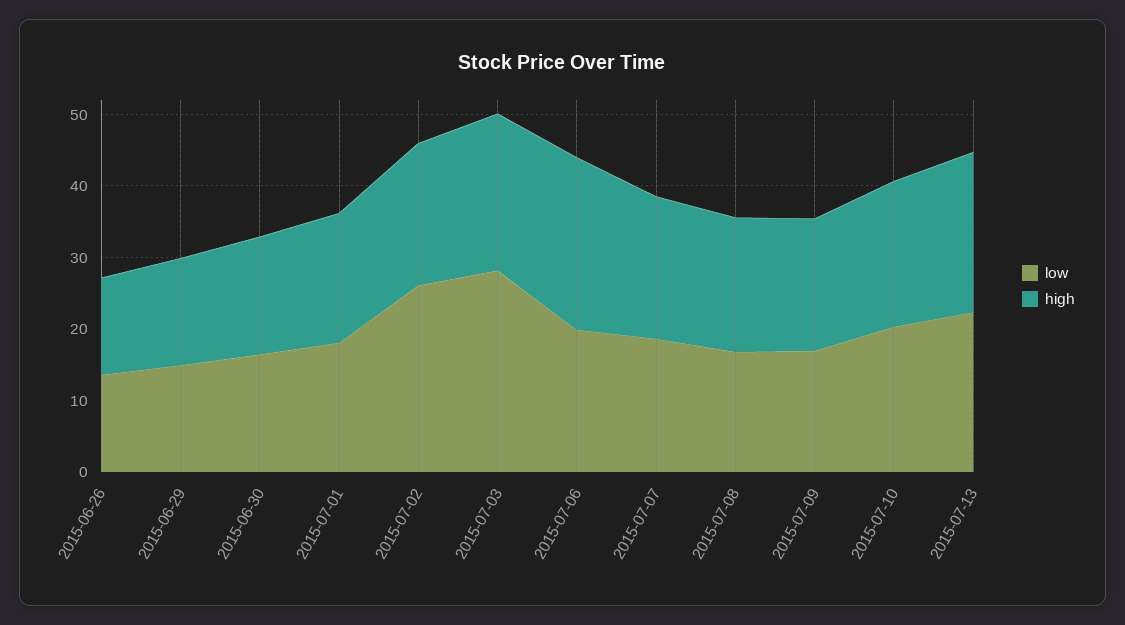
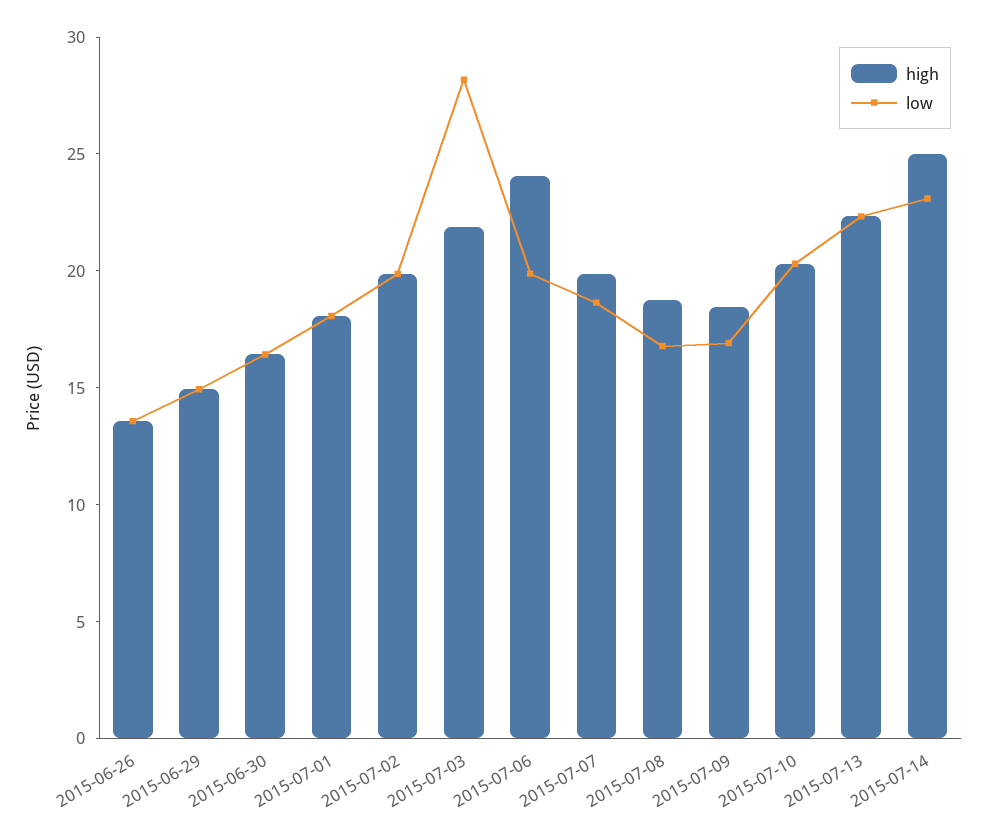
low, 2015-07-02: 26 -> 20
high, 2015-07-14: none -> 25
low, 2015-07-14: none -> 23

